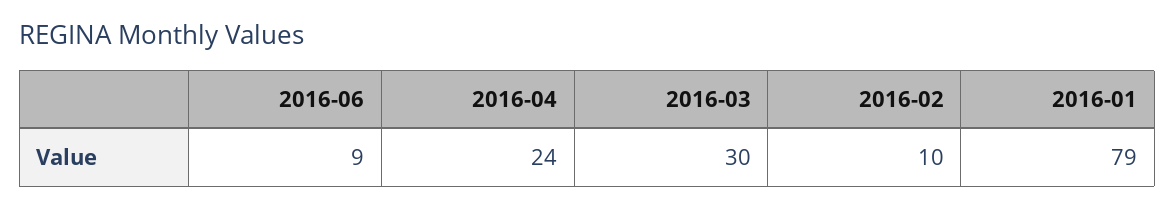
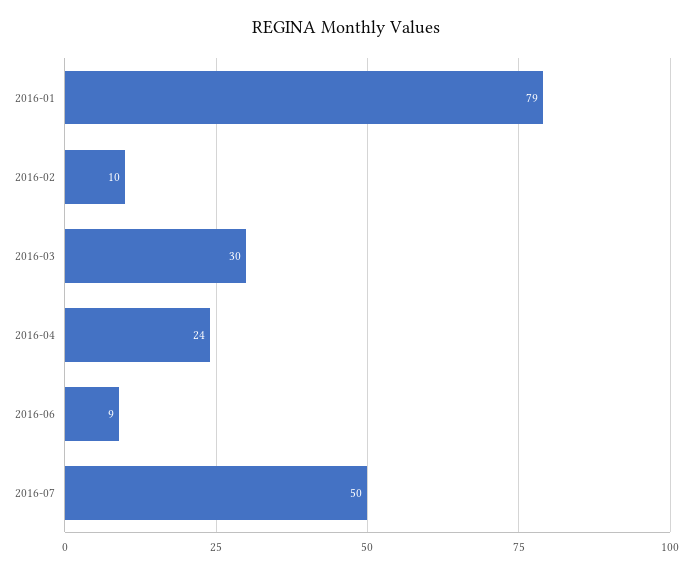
2016-07: none -> 50

